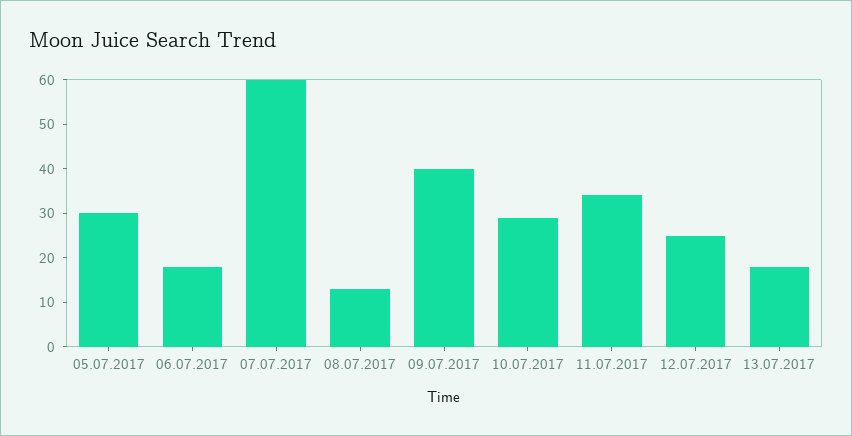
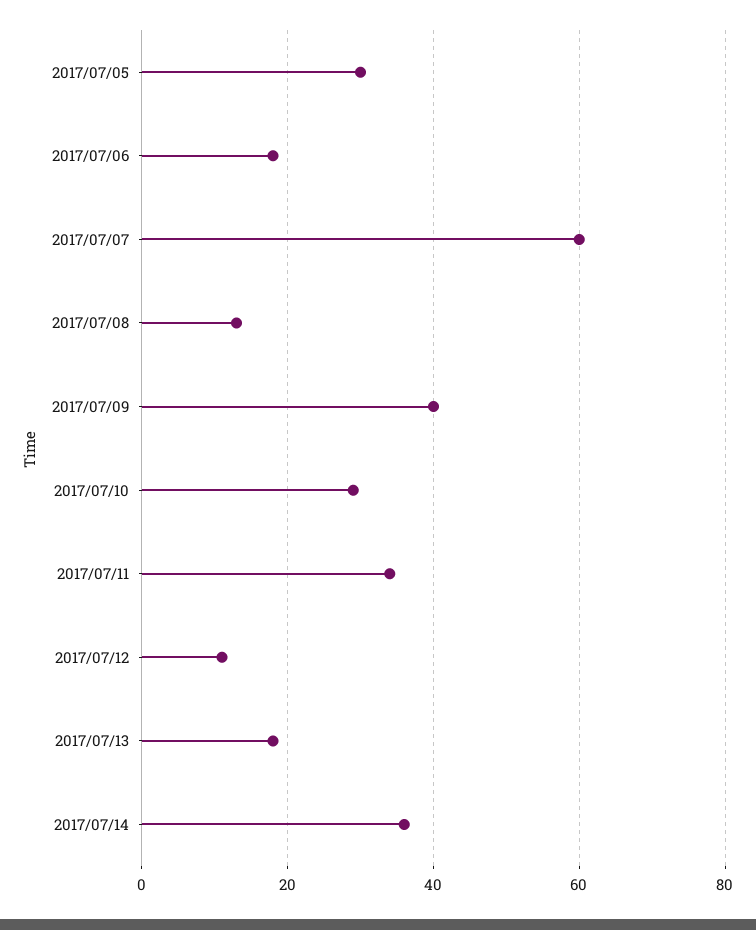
12.07.2017: 25 -> 10
2017/07/14: none -> 35

